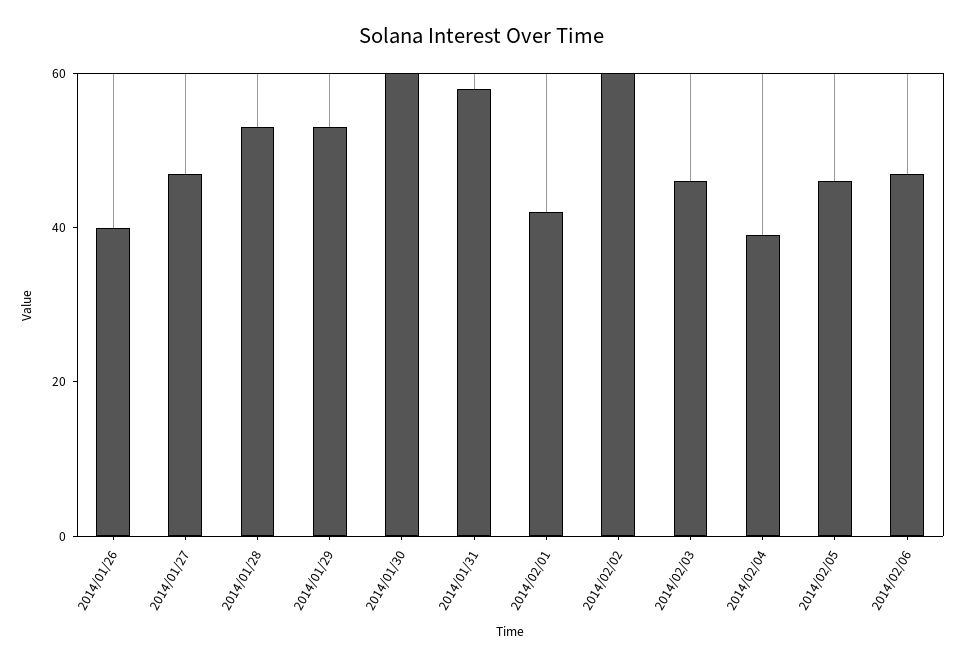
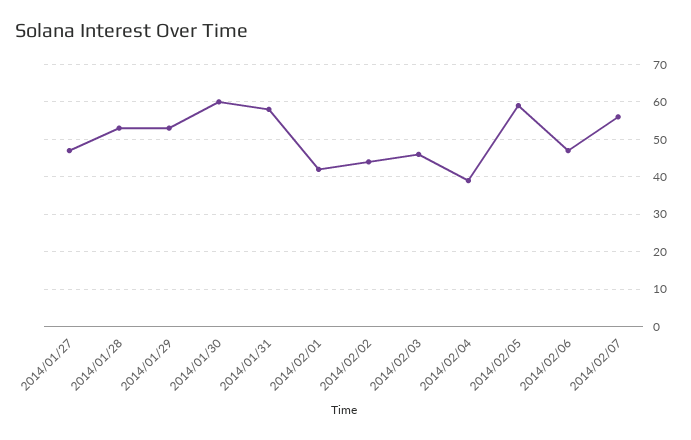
2014/01/26: 40 -> none
2014/02/02: 60 -> 45
2014/02/05: 45 -> 60
2014/02/07: none -> 55

